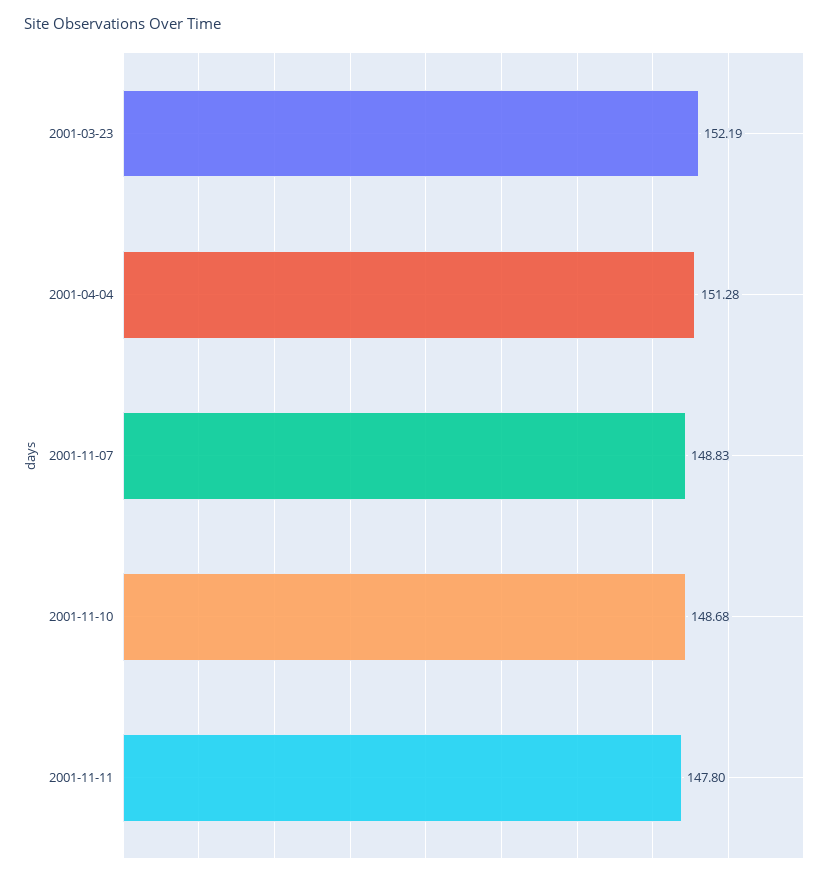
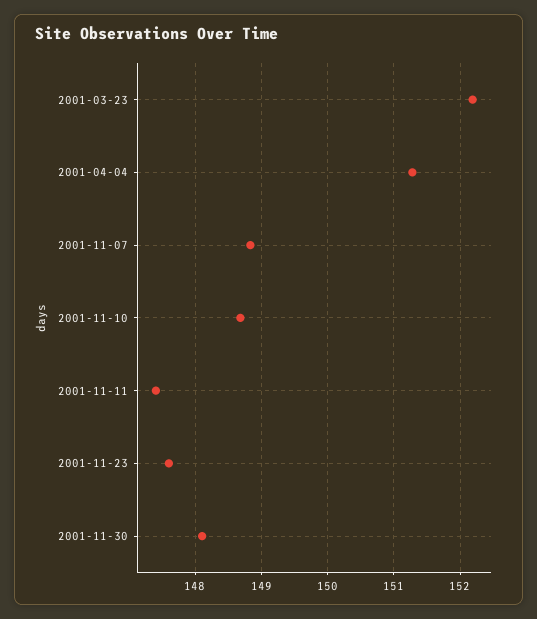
2001-11-11: 147.8 -> 147.4
2001-11-23: none -> 147.6
2001-11-30: none -> 148.1

